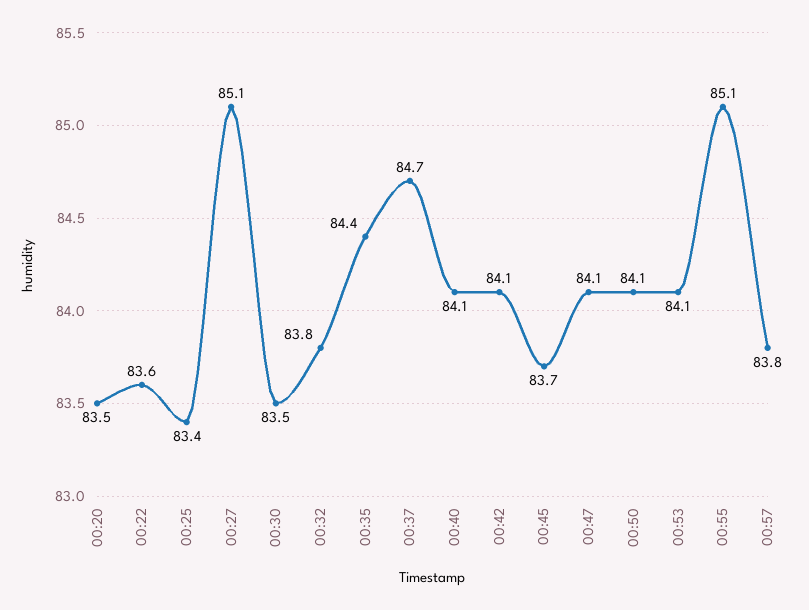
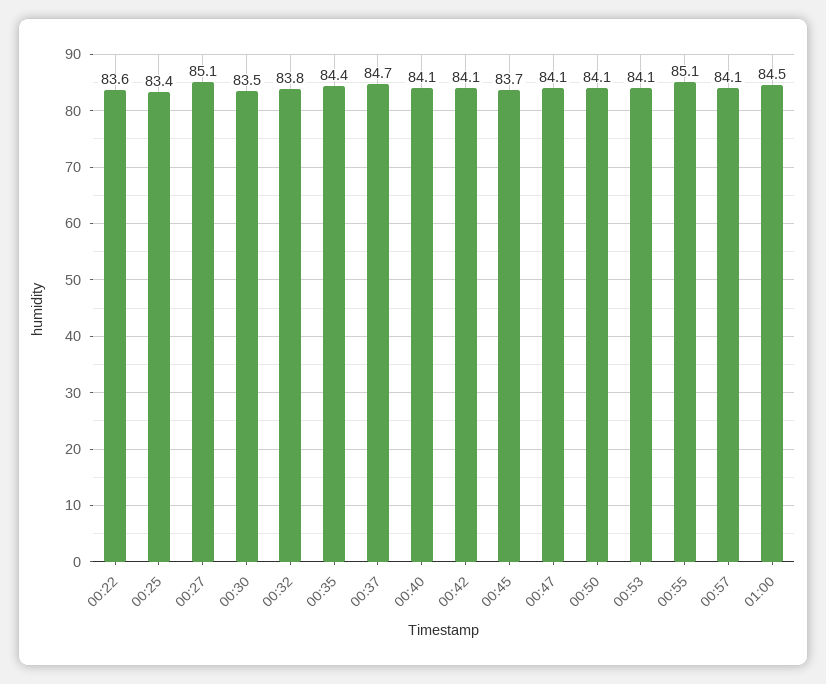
00:20: 83.5 -> none
00:57: 83.8 -> 84.1
01:00: none -> 84.5

